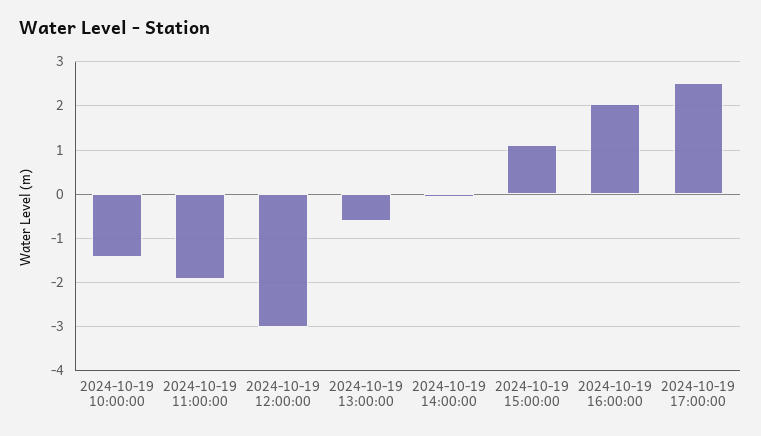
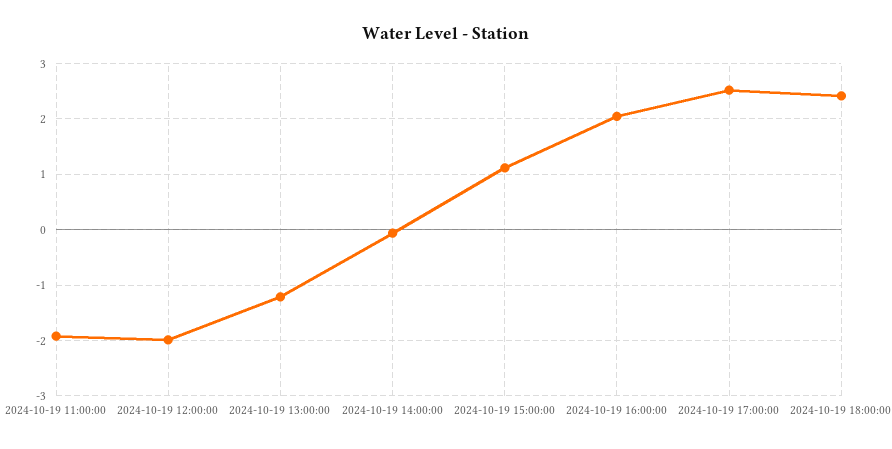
2024-10-19 10:00:00: -1.4 -> none
2024-10-19 12:00:00: -3 -> -2
2024-10-19 13:00:00: -0.6 -> -1.2
2024-10-19 18:00:00: none -> 2.4

